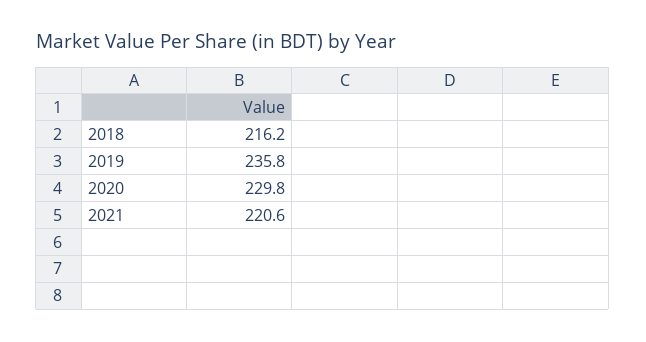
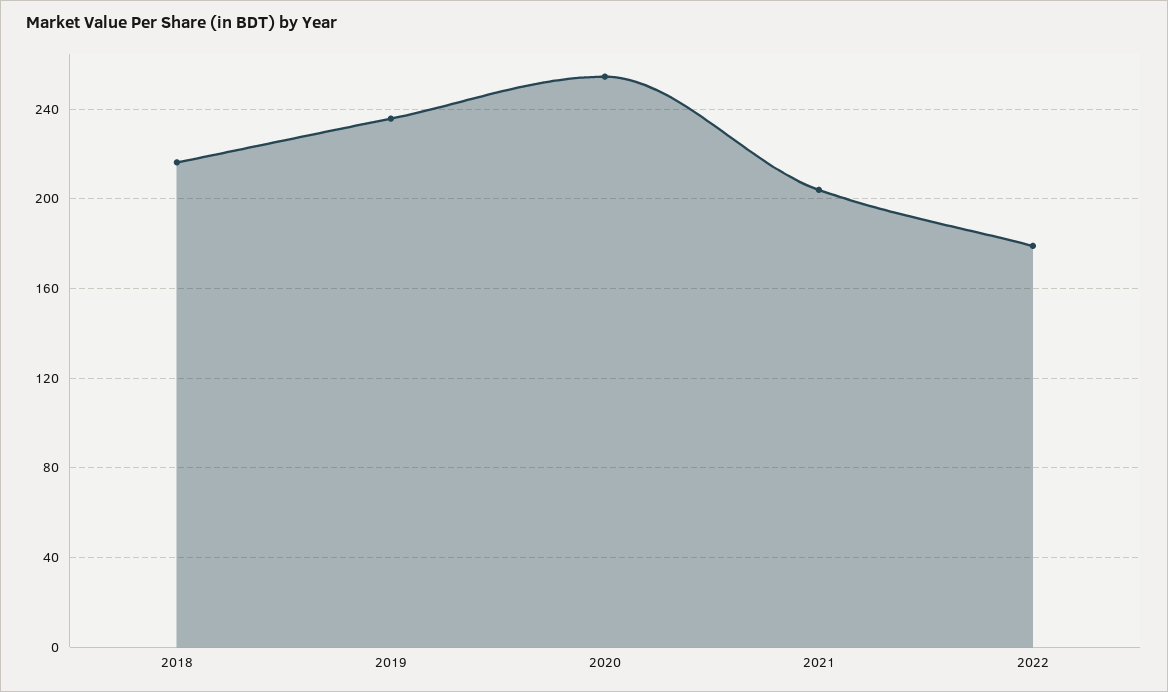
2020: 229.8 -> 255
2021: 220.6 -> 205
2022: none -> 180

